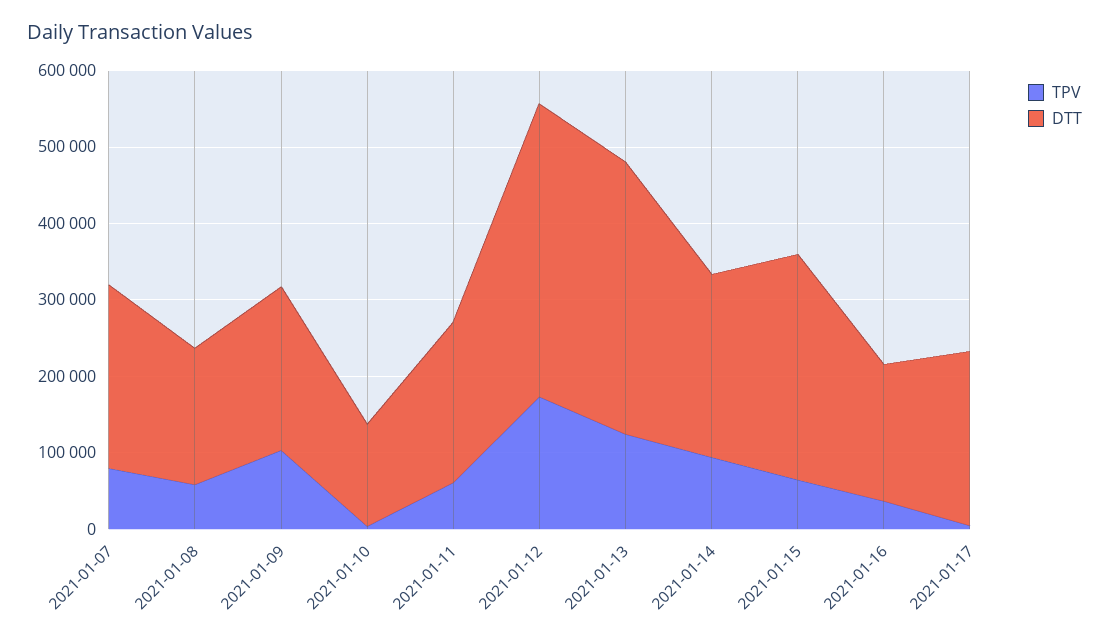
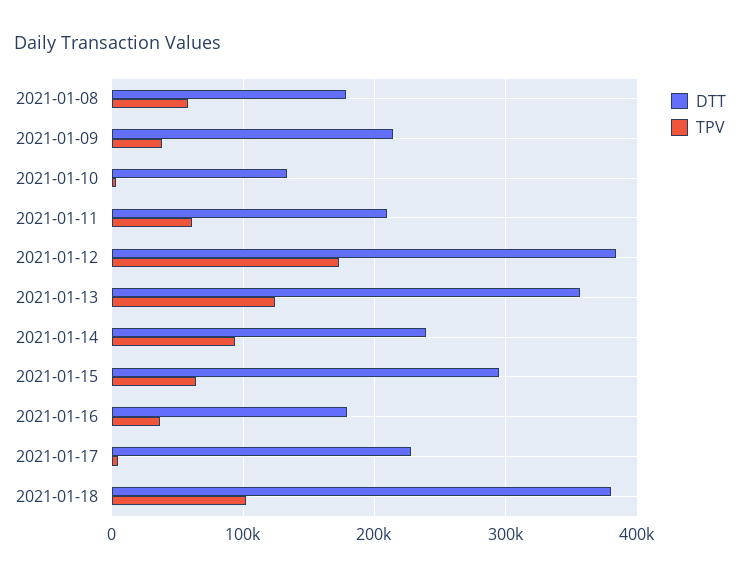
TPV, 2021-01-07: 80000 -> none
DTT, 2021-01-07: 240000 -> none
TPV, 2021-01-09: 100000 -> 40000
DTT, 2021-01-18: none -> 380000
TPV, 2021-01-18: none -> 100000

